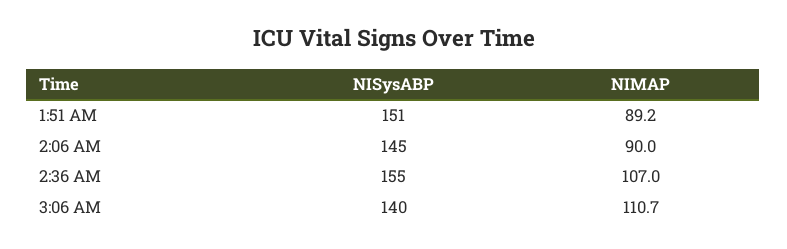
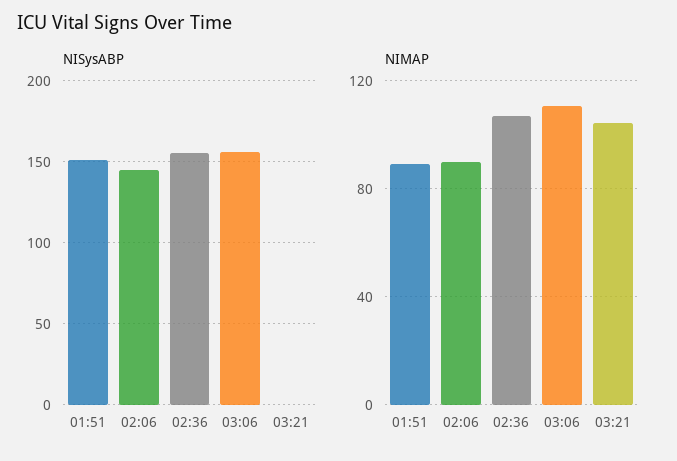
NISysABP, 3:06 AM: 140 -> 155
NISysABP, 03:21: none -> 0
NIMAP, 03:21: none -> 105

